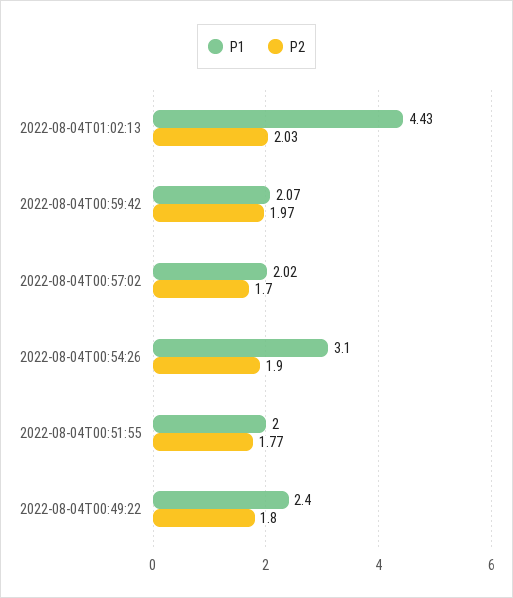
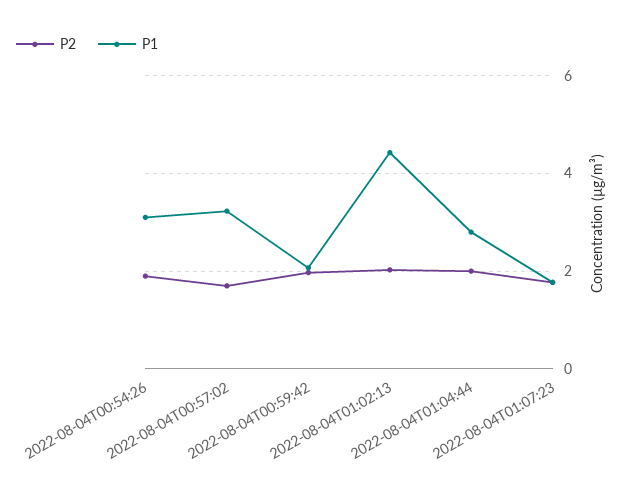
P1, 2022-08-04T00:57:02: 2.02 -> 3.2
P1, 2022-08-04T00:51:55: 2 -> none
P2, 2022-08-04T00:51:55: 1.77 -> none
P1, 2022-08-04T00:49:22: 2.4 -> none
P2, 2022-08-04T00:49:22: 1.8 -> none
P2, 2022-08-04T01:04:44: none -> 2
P1, 2022-08-04T01:04:44: none -> 2.8
P2, 2022-08-04T01:07:23: none -> 1.8
P1, 2022-08-04T01:07:23: none -> 1.8

